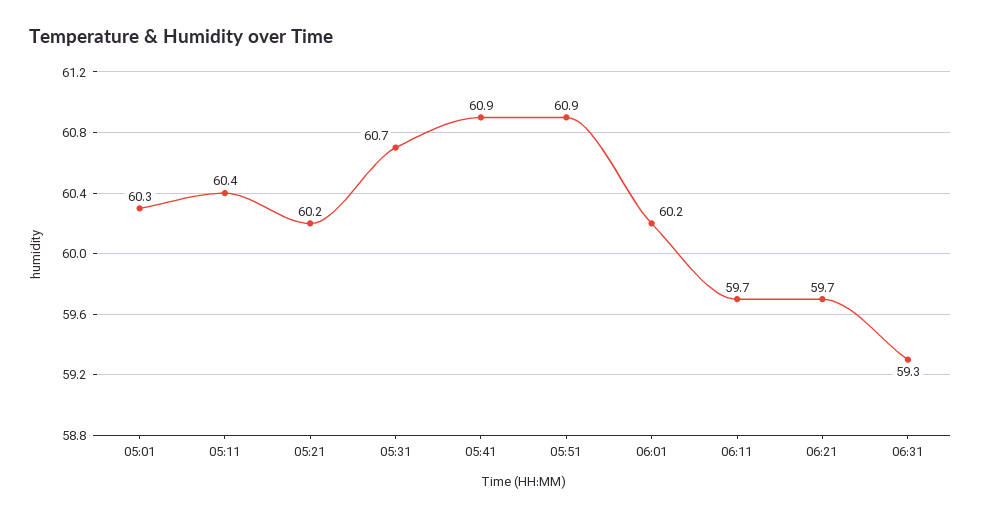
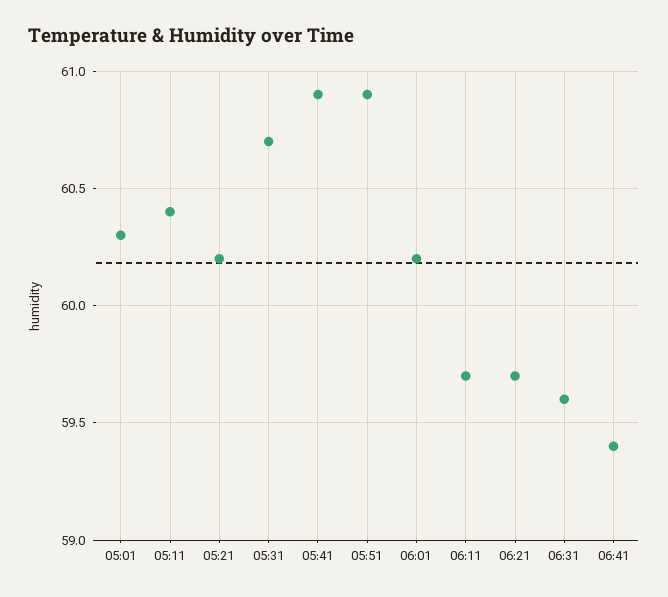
06:31: 59.3 -> 59.6
06:41: none -> 59.4

